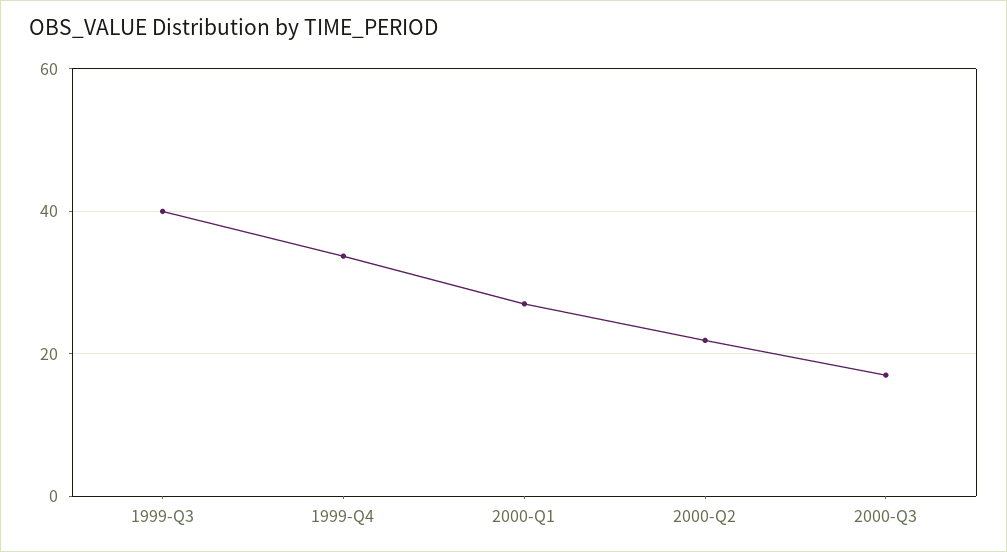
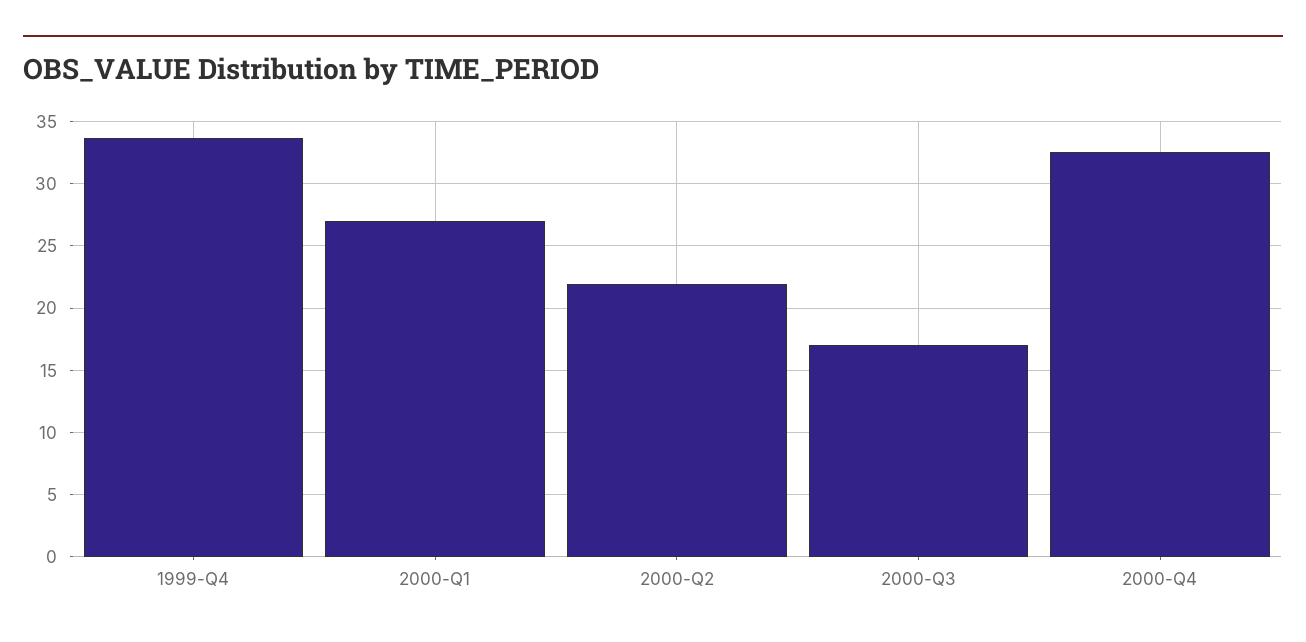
1999-Q3: 40 -> none
2000-Q4: none -> 32.5

